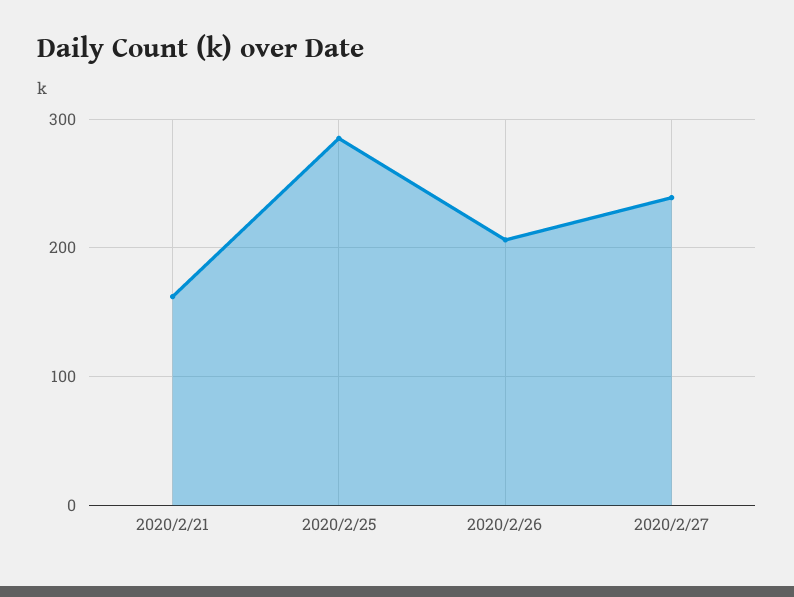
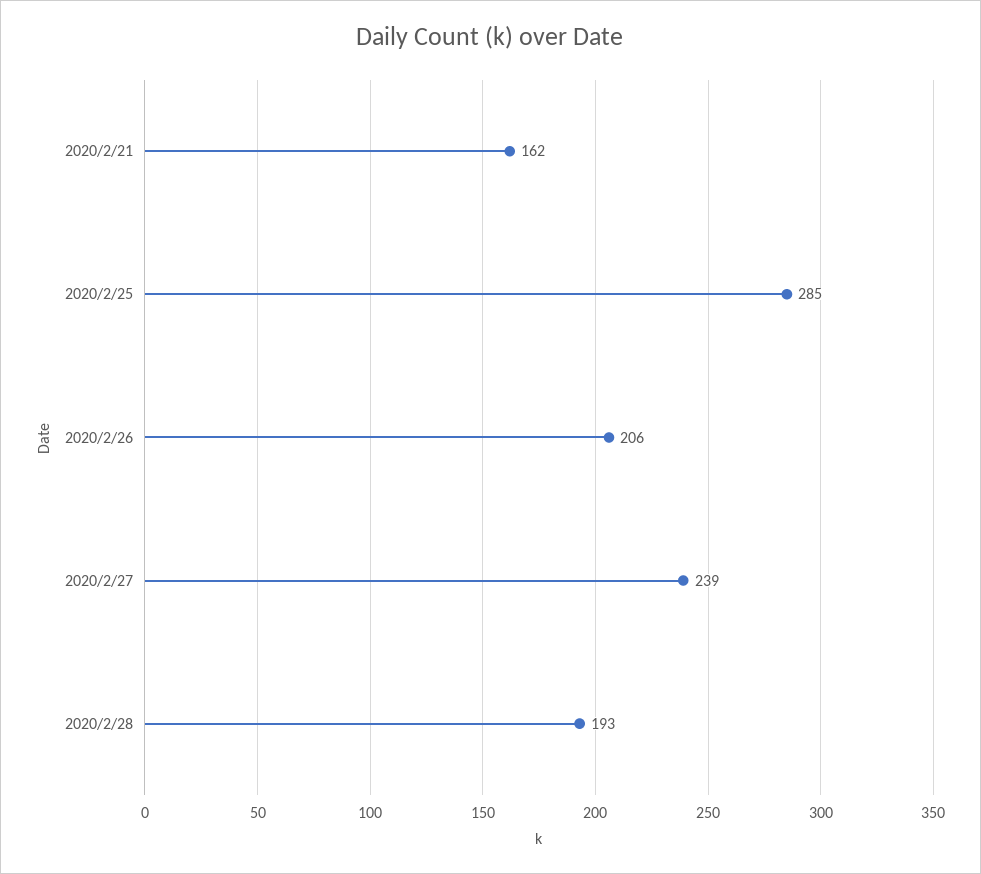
2020/2/28: none -> 193

